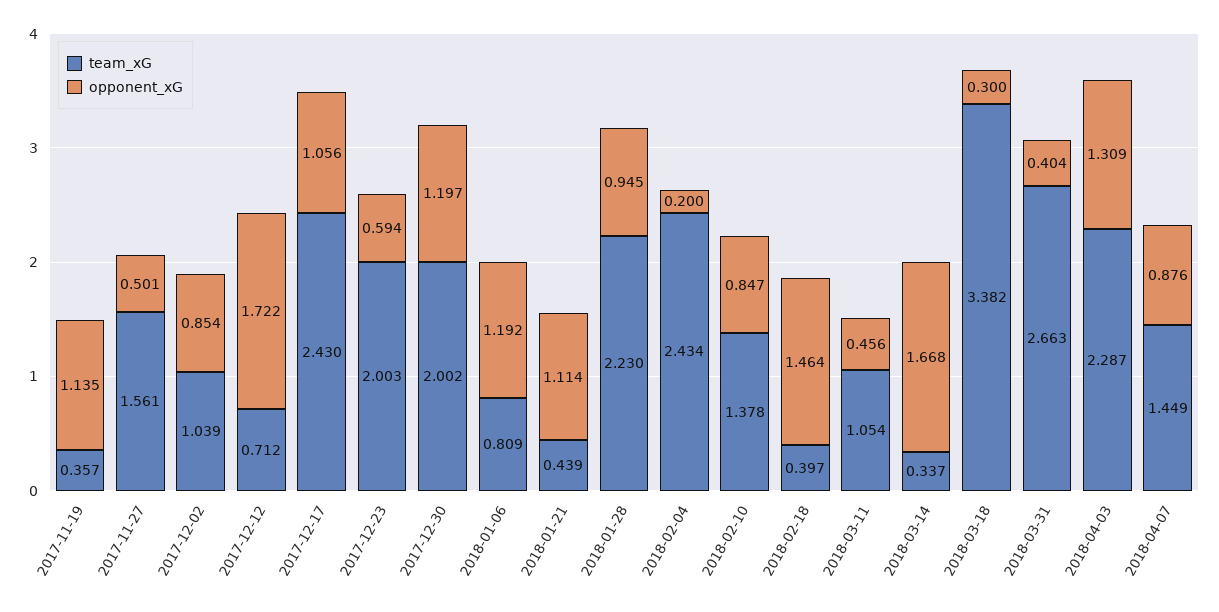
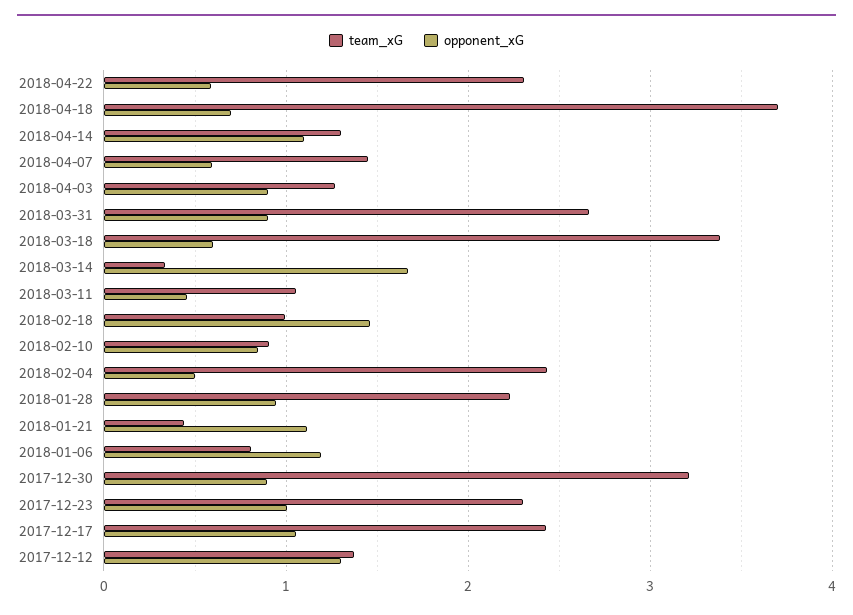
team_xG, 2017-11-19: 0.357 -> none
opponent_xG, 2017-11-19: 1.135 -> none
team_xG, 2017-11-27: 1.561 -> none
opponent_xG, 2017-11-27: 0.501 -> none
team_xG, 2017-12-02: 1.039 -> none
opponent_xG, 2017-12-02: 0.854 -> none
team_xG, 2017-12-12: 0.712 -> 1.4
opponent_xG, 2017-12-12: 1.722 -> 1.3
team_xG, 2017-12-23: 2.003 -> 2.3
opponent_xG, 2017-12-23: 0.594 -> 1
team_xG, 2017-12-30: 2.002 -> 3.2
opponent_xG, 2017-12-30: 1.197 -> 0.9
opponent_xG, 2018-02-04: 0.2 -> 0.5
team_xG, 2018-02-10: 1.378 -> 0.9
team_xG, 2018-02-18: 0.397 -> 1
opponent_xG, 2018-03-18: 0.3 -> 0.6
opponent_xG, 2018-03-31: 0.404 -> 0.9
team_xG, 2018-04-03: 2.287 -> 1.3
opponent_xG, 2018-04-03: 1.309 -> 0.9
opponent_xG, 2018-04-07: 0.876 -> 0.6
team_xG, 2018-04-22: none -> 2.3
opponent_xG, 2018-04-22: none -> 0.6
team_xG, 2018-04-18: none -> 3.7
opponent_xG, 2018-04-18: none -> 0.7
team_xG, 2018-04-14: none -> 1.3
opponent_xG, 2018-04-14: none -> 1.1

